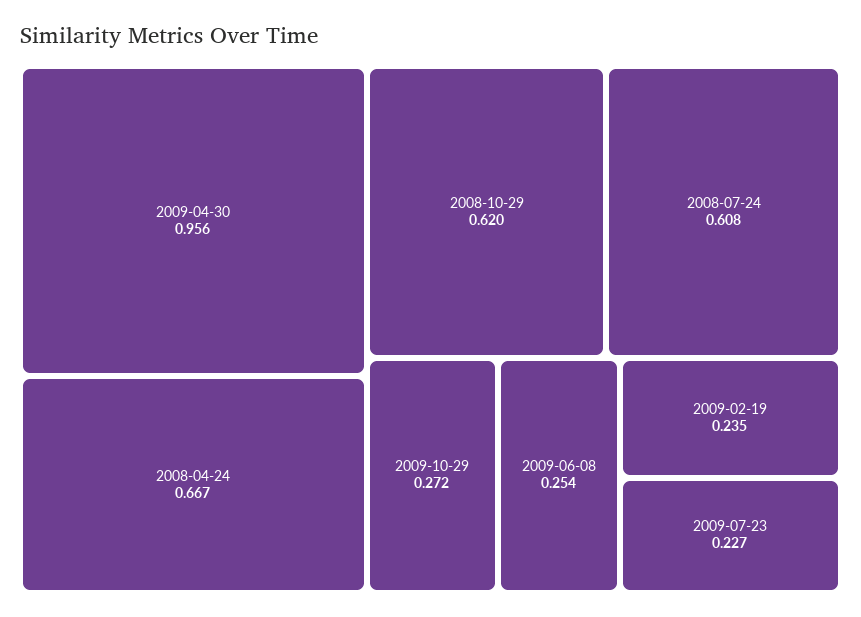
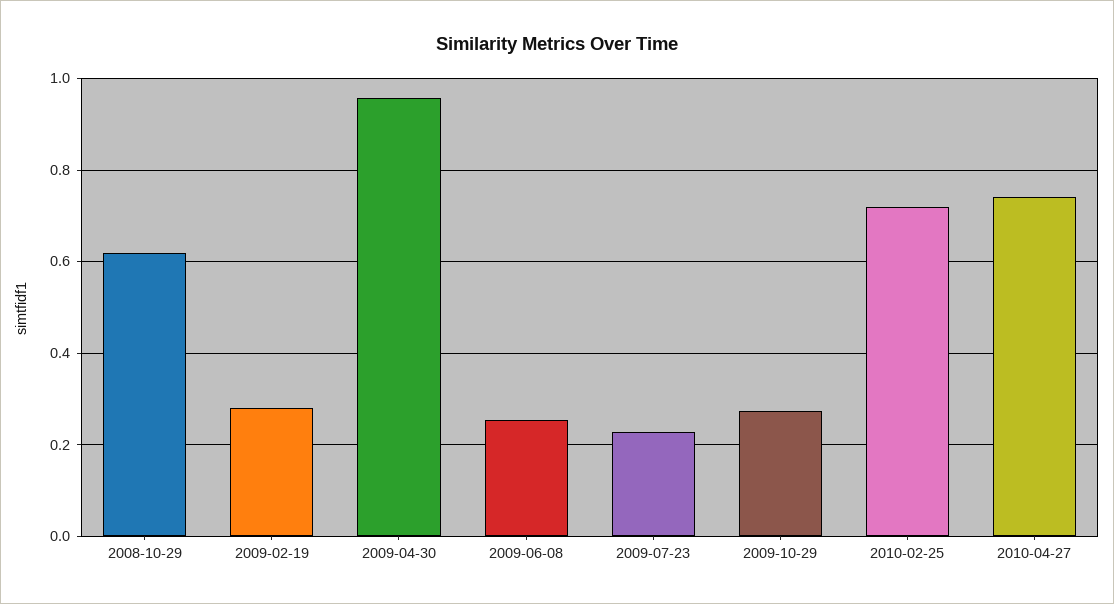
2008-04-24: 0.667 -> none
2008-07-24: 0.608 -> none
2009-02-19: 0.235 -> 0.28
2010-02-25: none -> 0.72
2010-04-27: none -> 0.74

